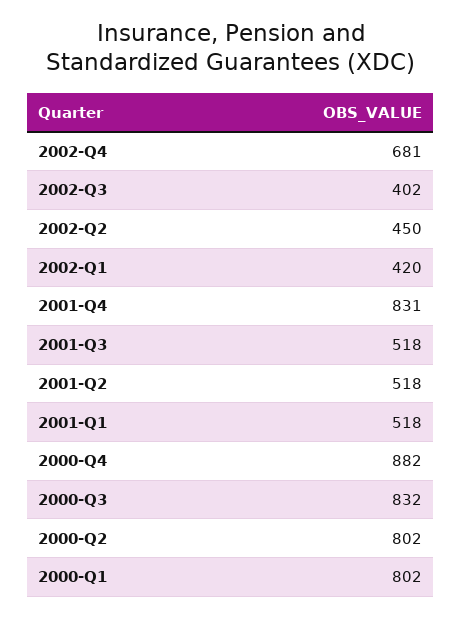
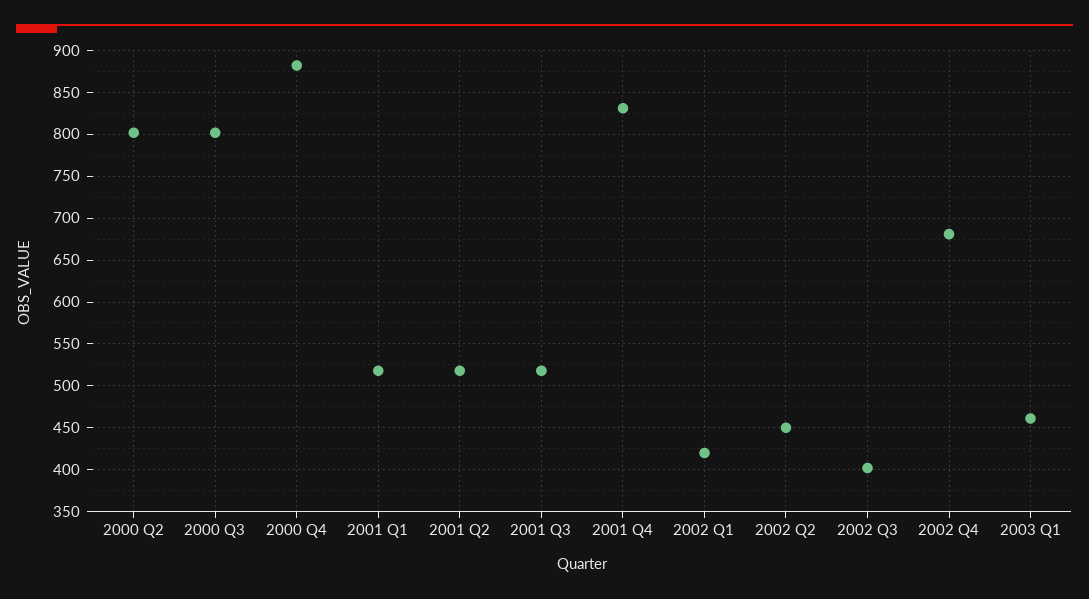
2000-Q3: 832 -> 800
2000-Q1: 802 -> none
2003 Q1: none -> 460

